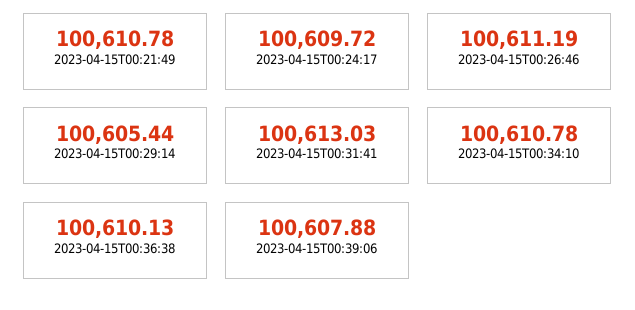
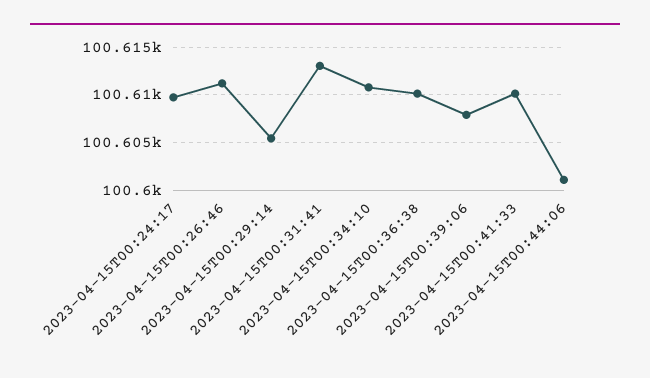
2023-04-15T00:21:49: 100610.78 -> none
2023-04-15T00:41:33: none -> 100610
2023-04-15T00:44:06: none -> 100601

